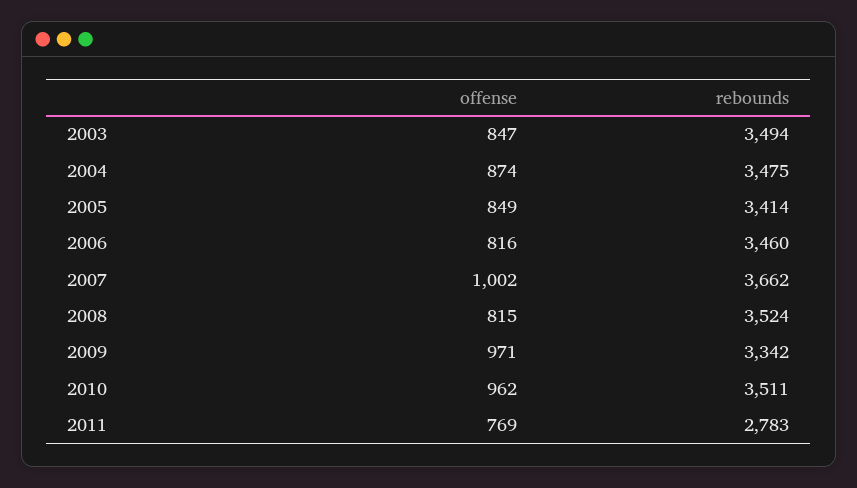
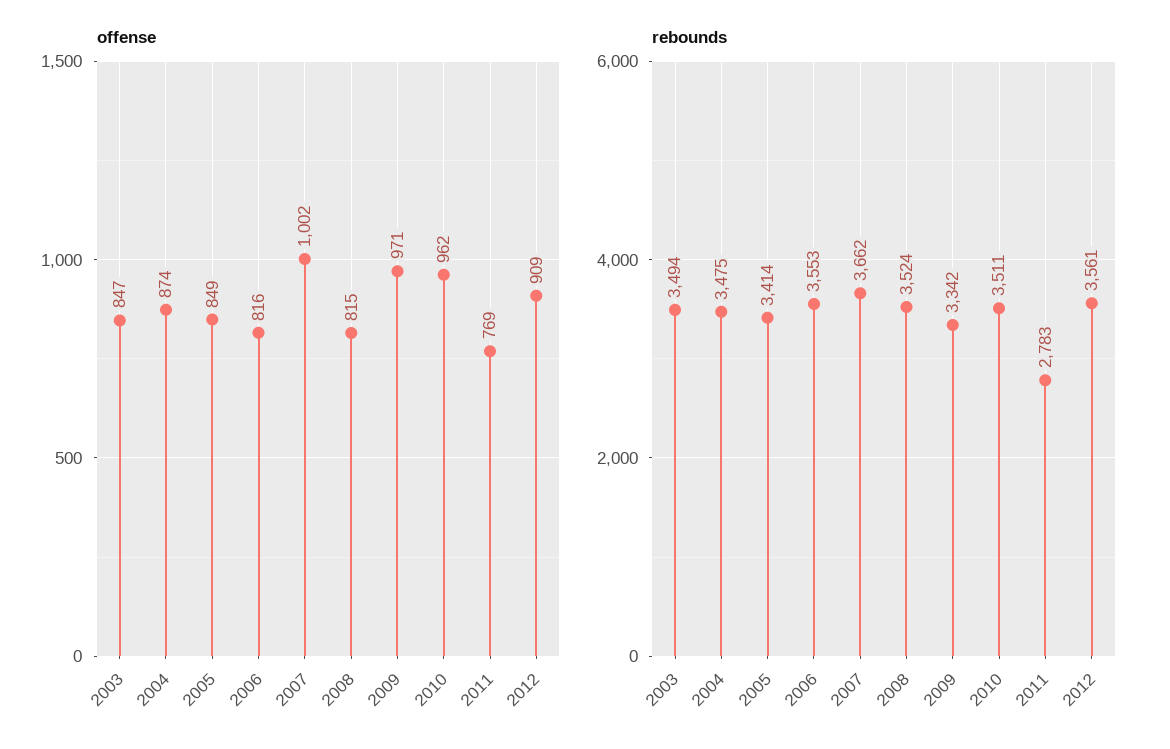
rebounds, 2006: 3460 -> 3553
offense, 2012: none -> 909
rebounds, 2012: none -> 3561

